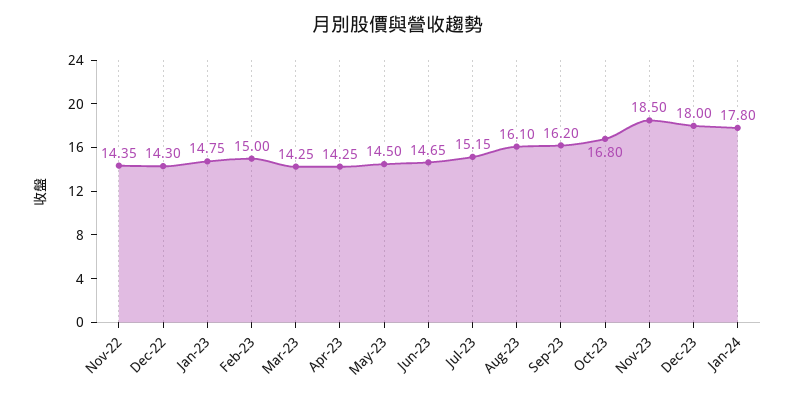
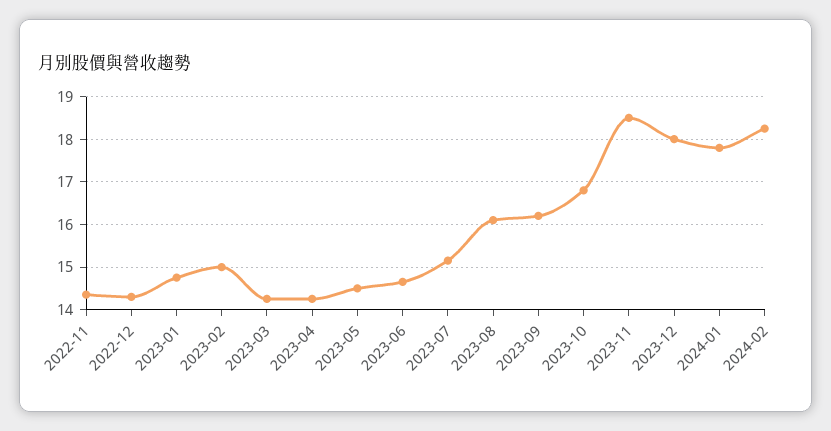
2024-02: none -> 18.2

